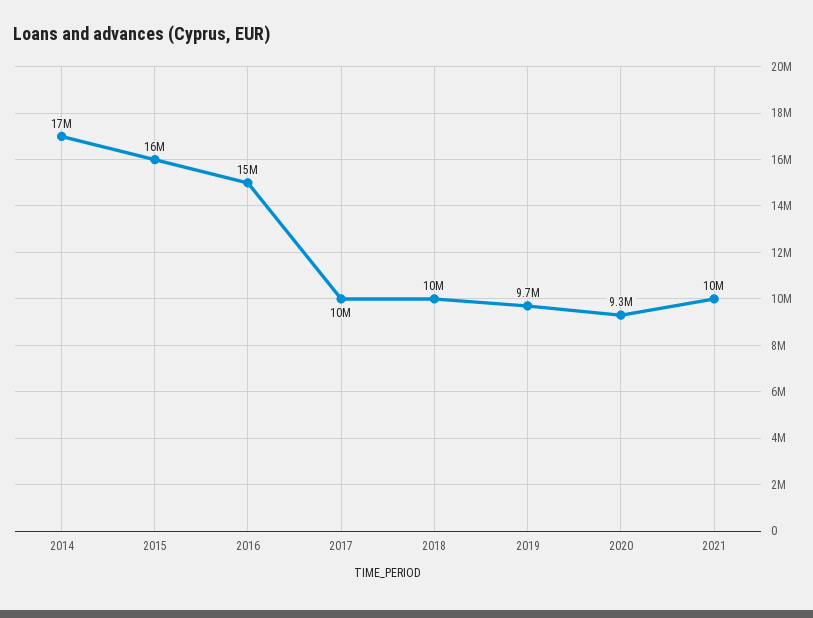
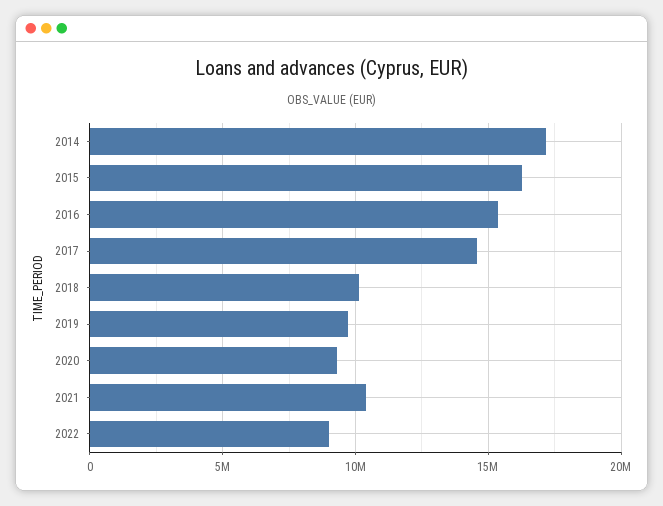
2017: 10000000 -> 14500000
2022: none -> 9000000

